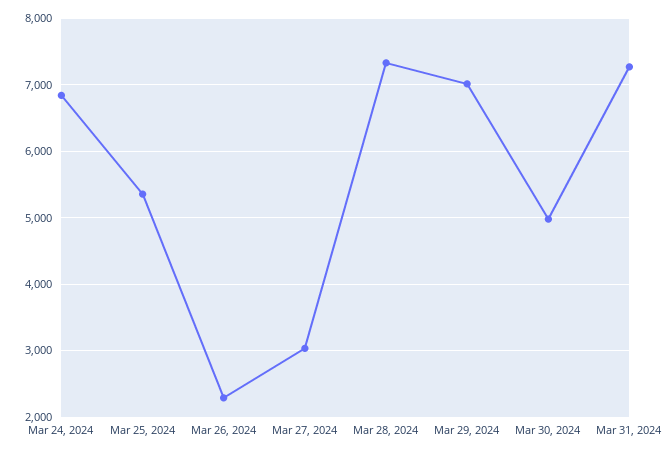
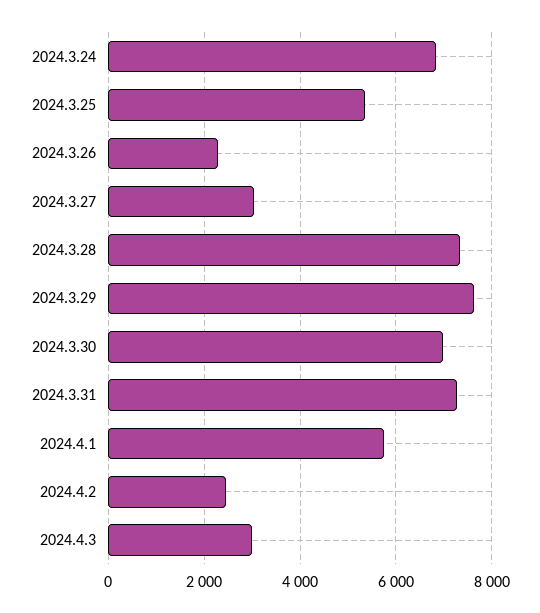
Mar 29, 2024: 7000 -> 7600
Mar 30, 2024: 5000 -> 7000
2024.4.1: none -> 5800
2024.4.2: none -> 2400
2024.4.3: none -> 3000

